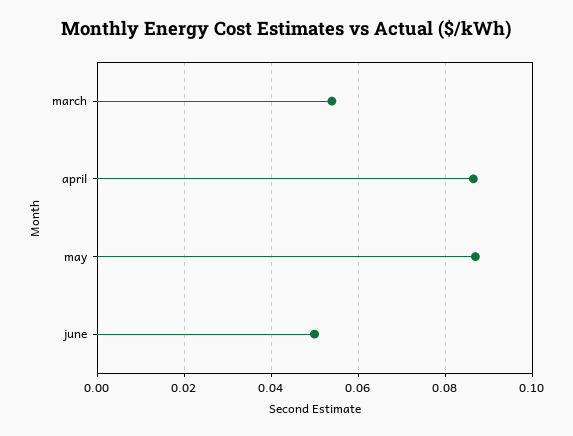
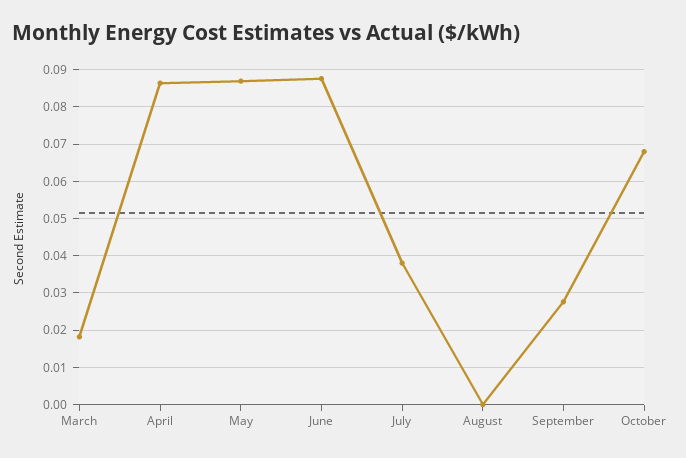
march: 0.054 -> 0.018
june: 0.05 -> 0.088
July: none -> 0.038
August: none -> 0
September: none -> 0.028
October: none -> 0.068

